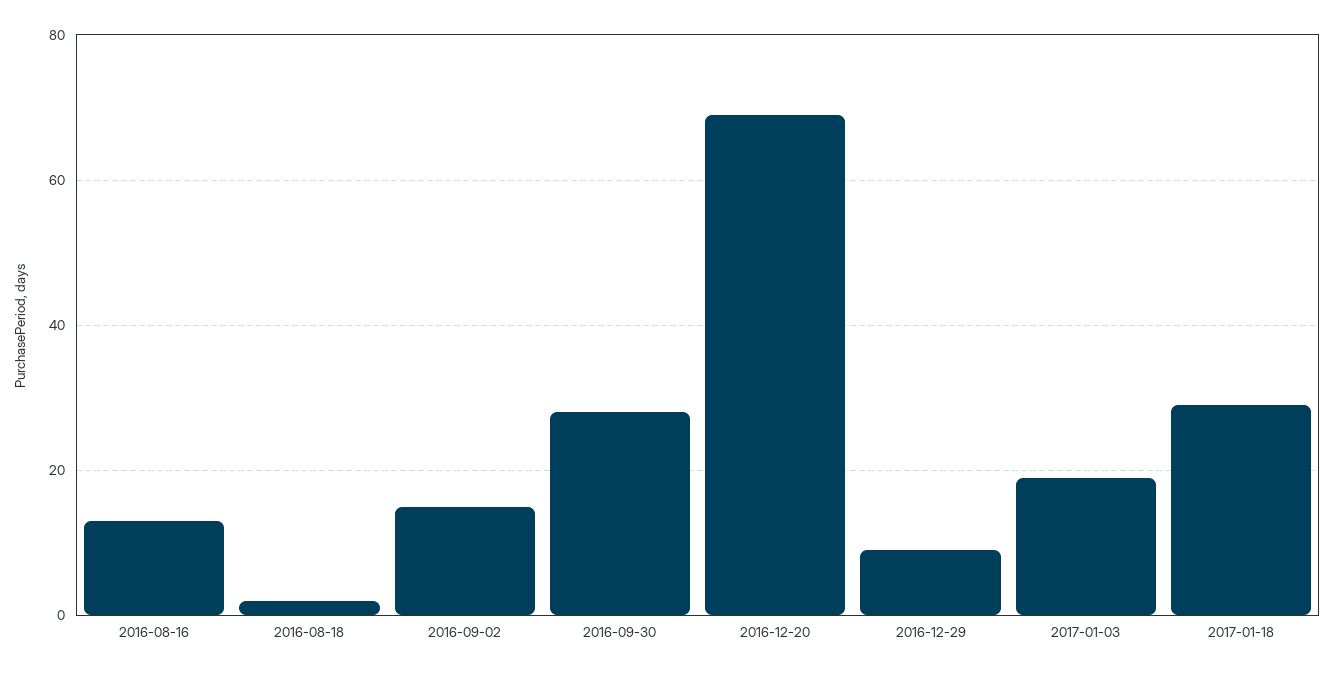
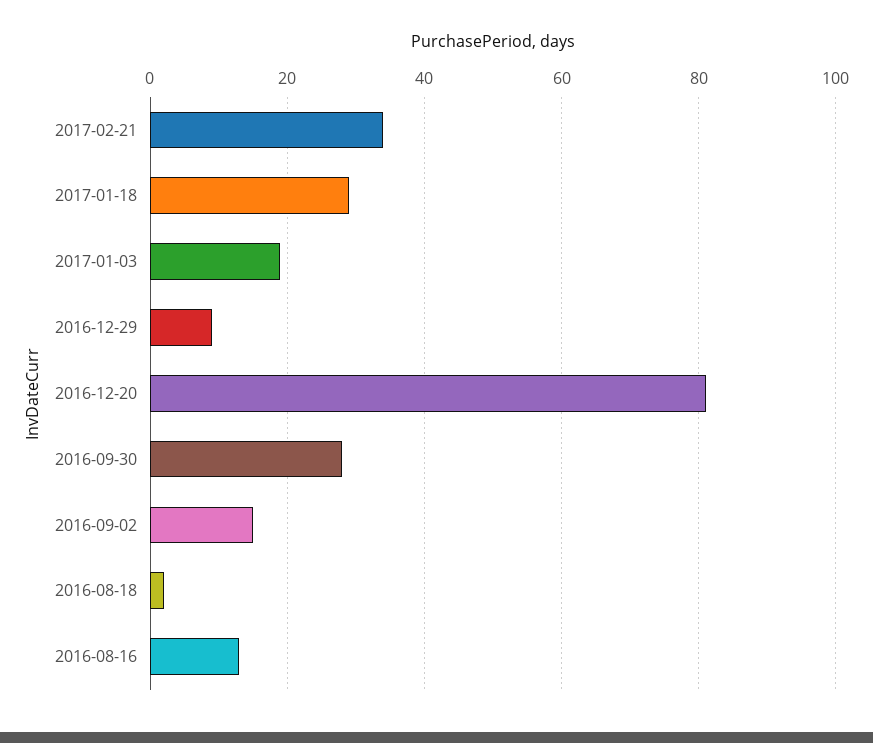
2016-12-20: 70 -> 80
2017-02-21: none -> 35

